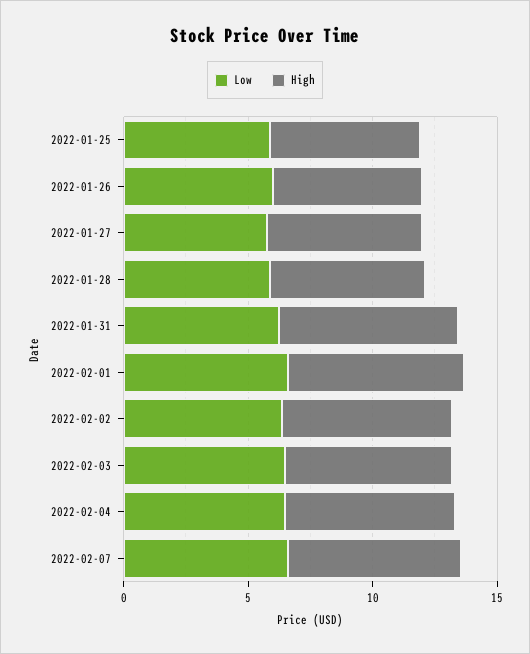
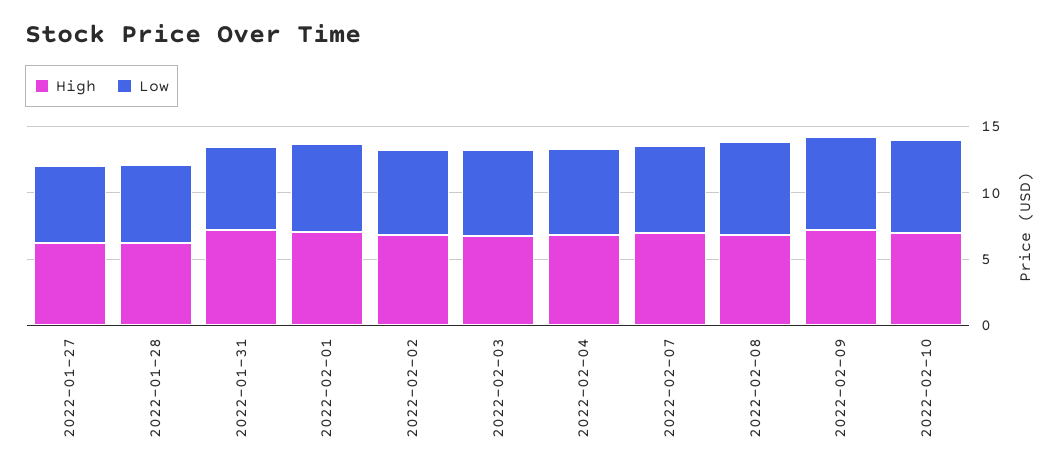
Low, 2022-01-25: 6 -> none
High, 2022-01-25: 6 -> none
Low, 2022-01-26: 6 -> none
High, 2022-01-26: 6 -> none
High, 2022-02-08: none -> 7
Low, 2022-02-08: none -> 7
High, 2022-02-09: none -> 7
Low, 2022-02-09: none -> 7
High, 2022-02-10: none -> 7
Low, 2022-02-10: none -> 7

